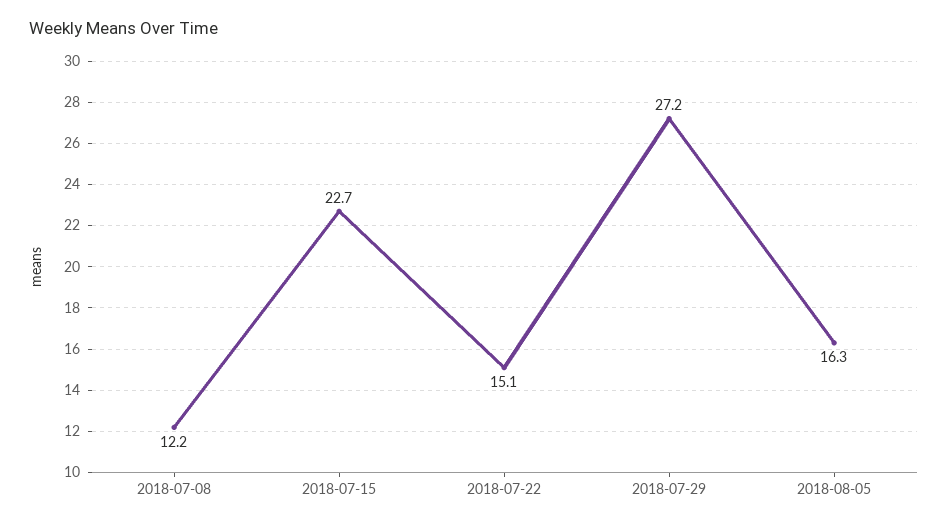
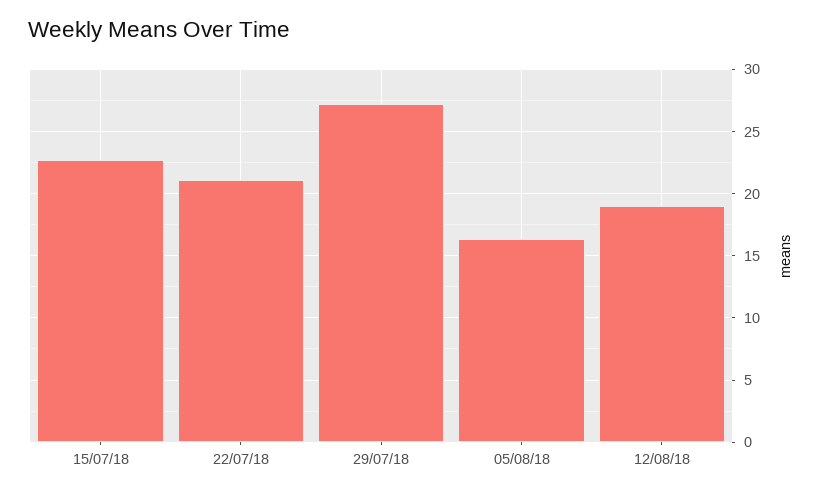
2018-07-08: 12.2 -> none
2018-07-22: 15.1 -> 21
12/08/18: none -> 19

